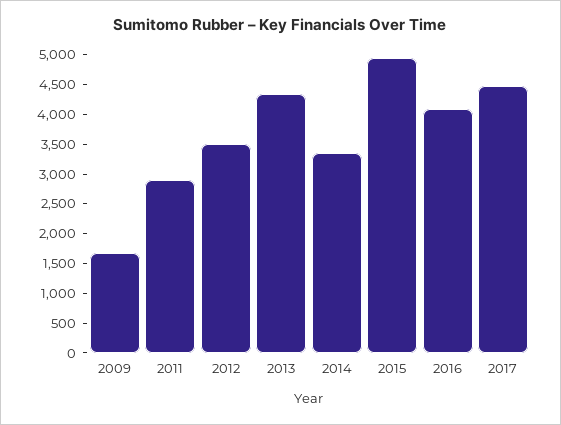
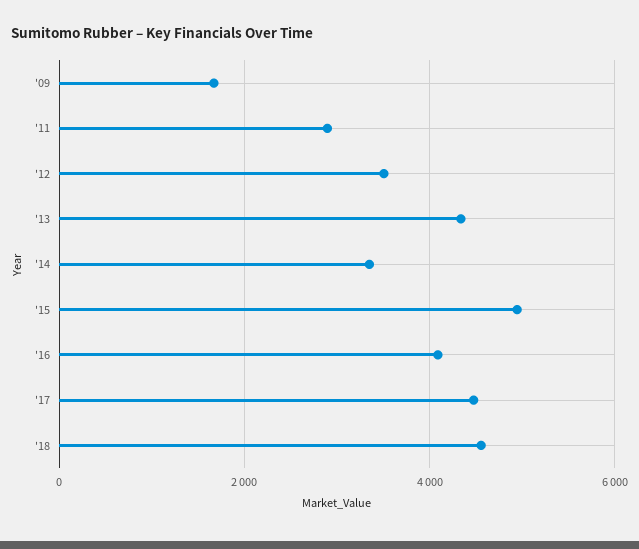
'18: none -> 4600

